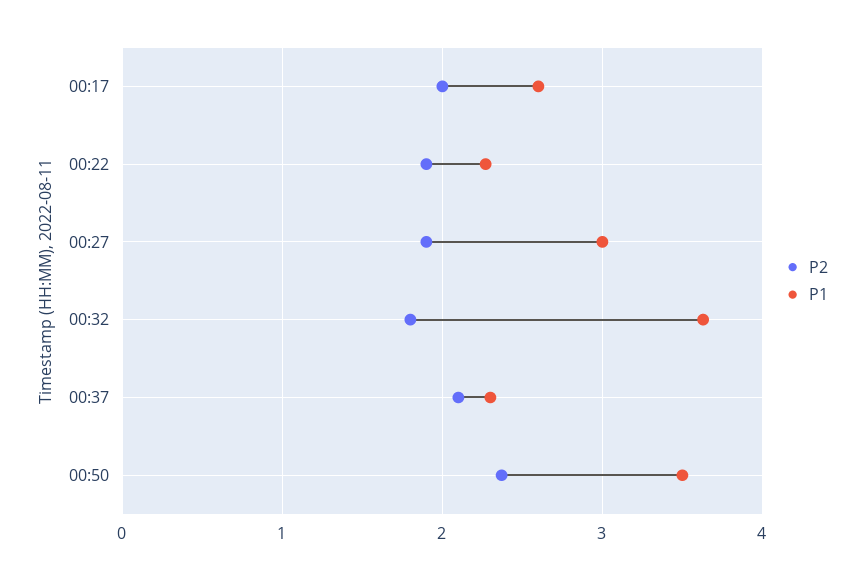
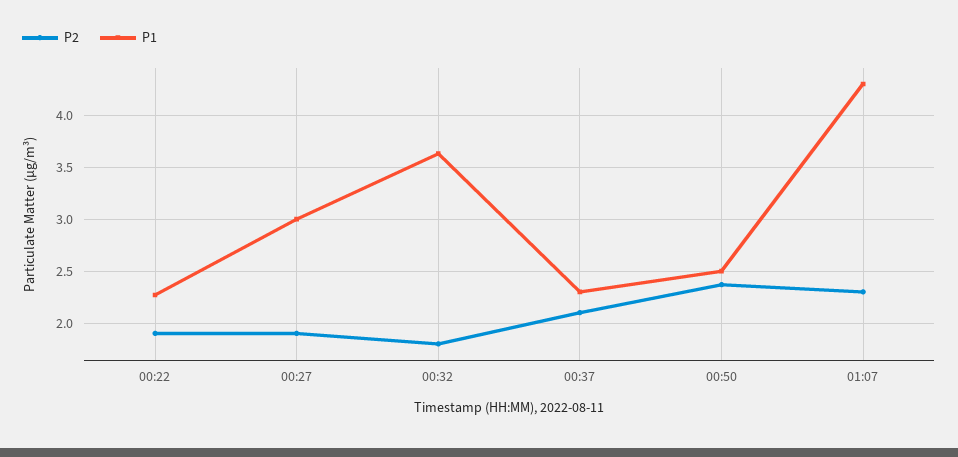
P2, 00:17: 2 -> none
P1, 00:17: 2.6 -> none
P1, 00:50: 3.5 -> 2.5
P2, 01:07: none -> 2.3
P1, 01:07: none -> 4.3

